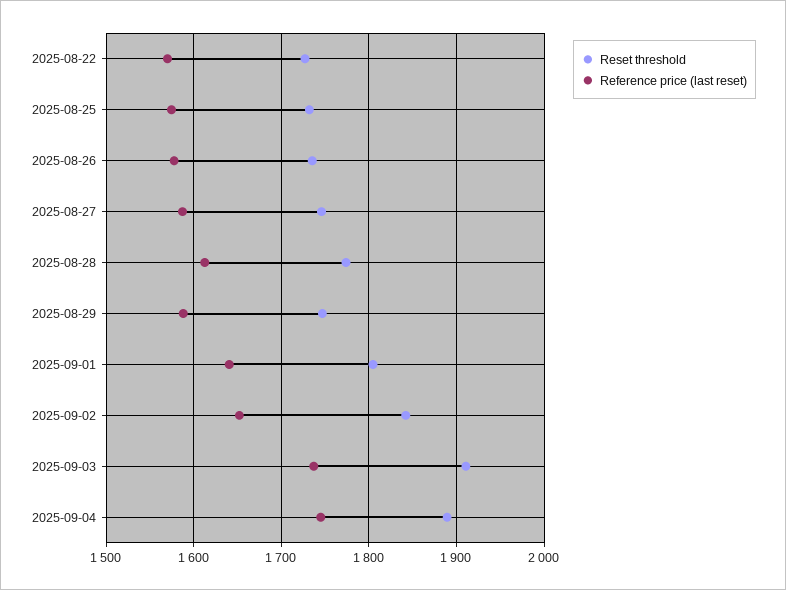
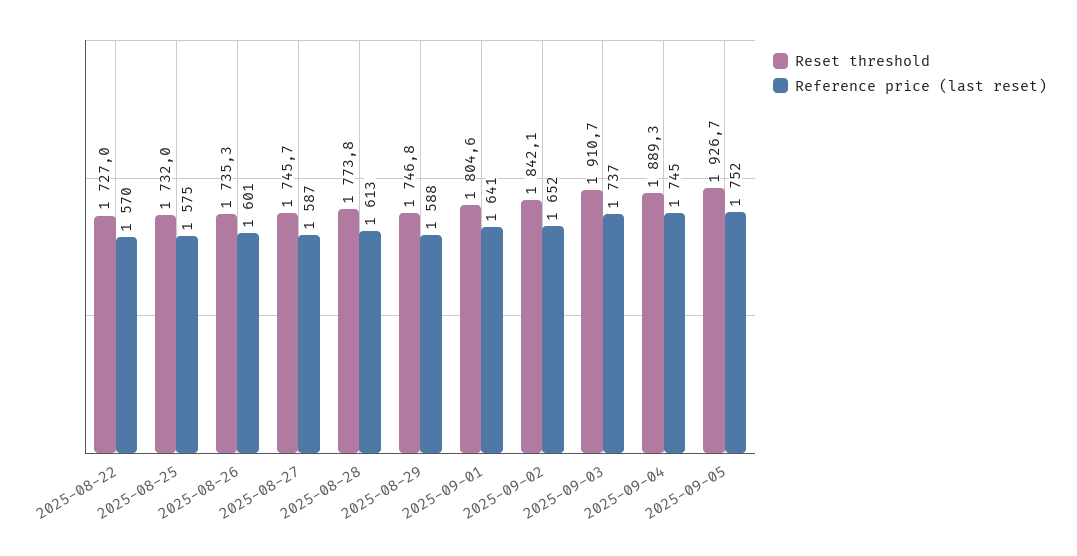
Reference price (last reset), 2025-08-26: 1580 -> 1601
Reset threshold, 2025-09-05: none -> 1926.7
Reference price (last reset), 2025-09-05: none -> 1752

